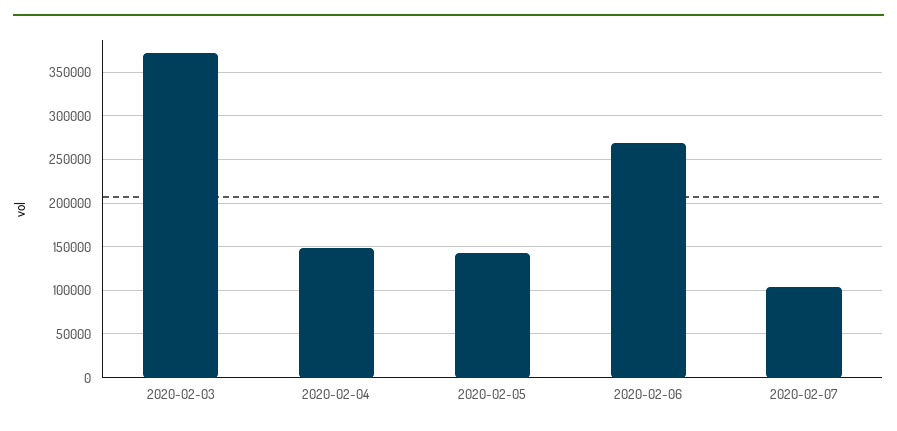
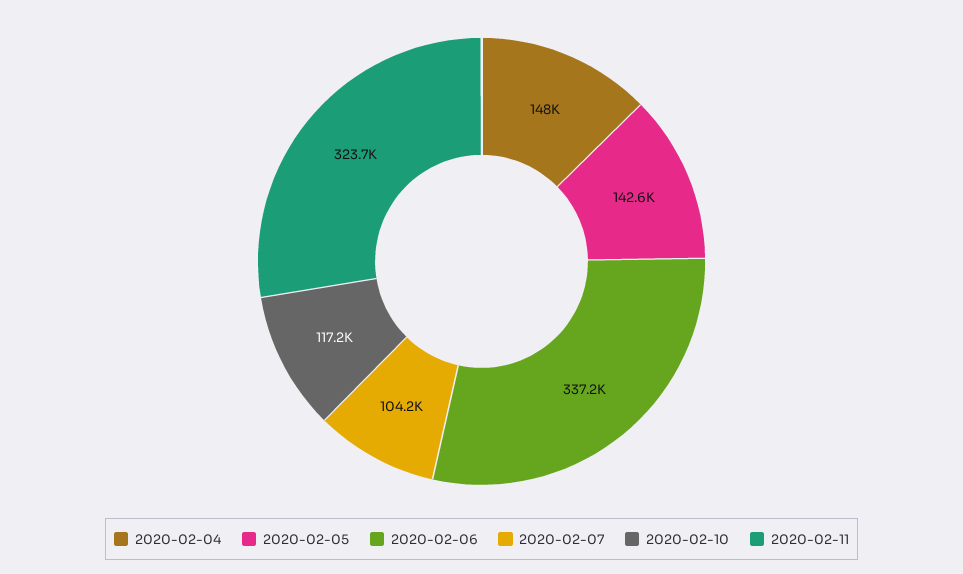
2020-02-03: 370000 -> none
2020-02-06: 270000 -> 337200
2020-02-10: none -> 117200
2020-02-11: none -> 323700

